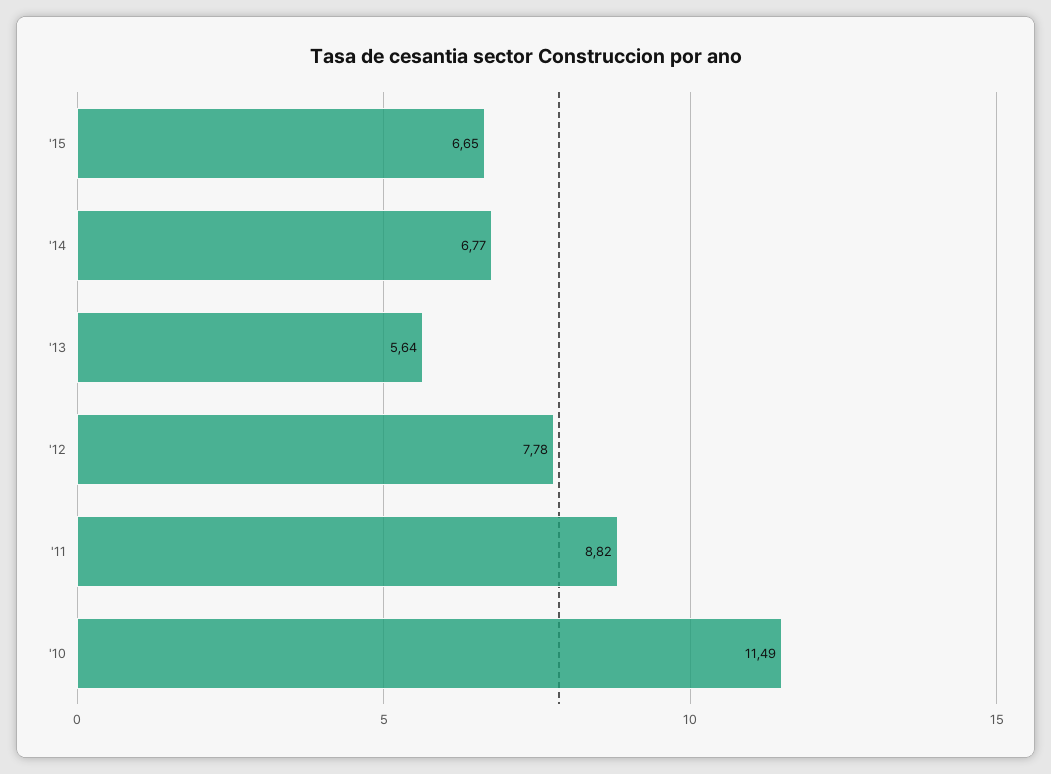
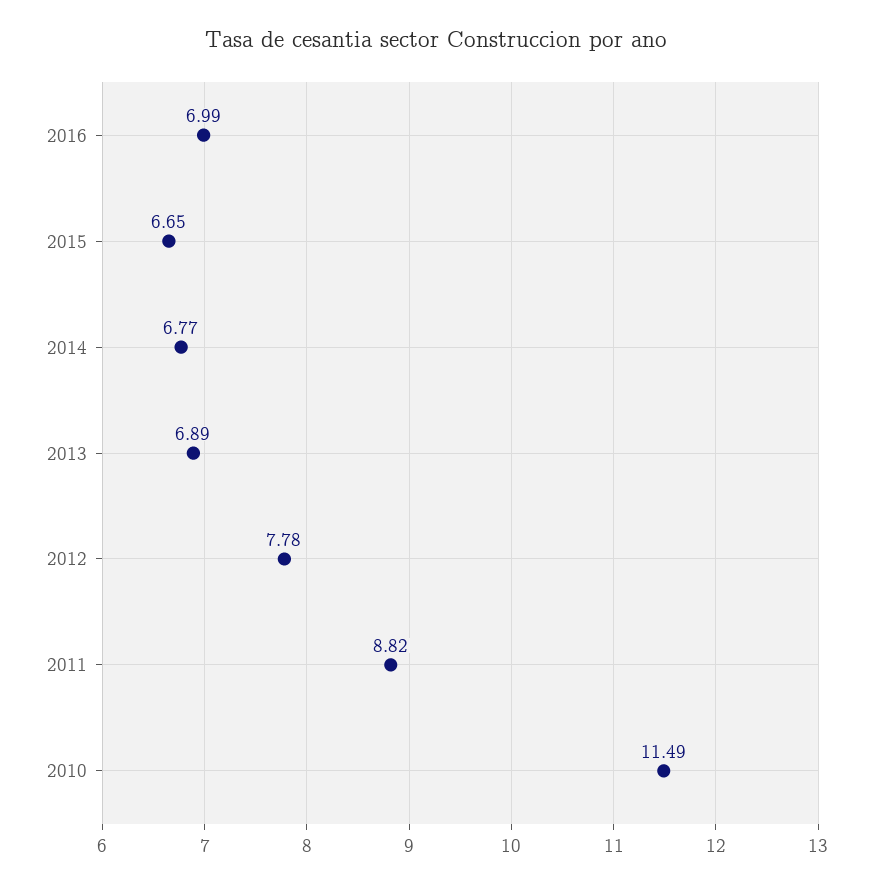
'13: 5.64 -> 6.89
2016: none -> 6.99

